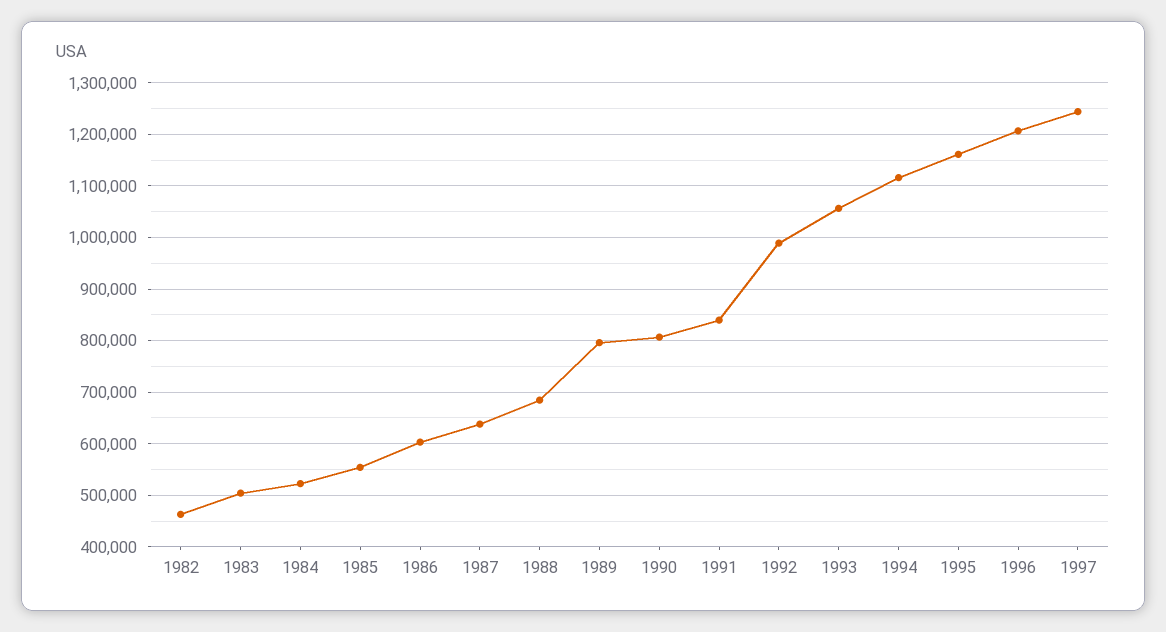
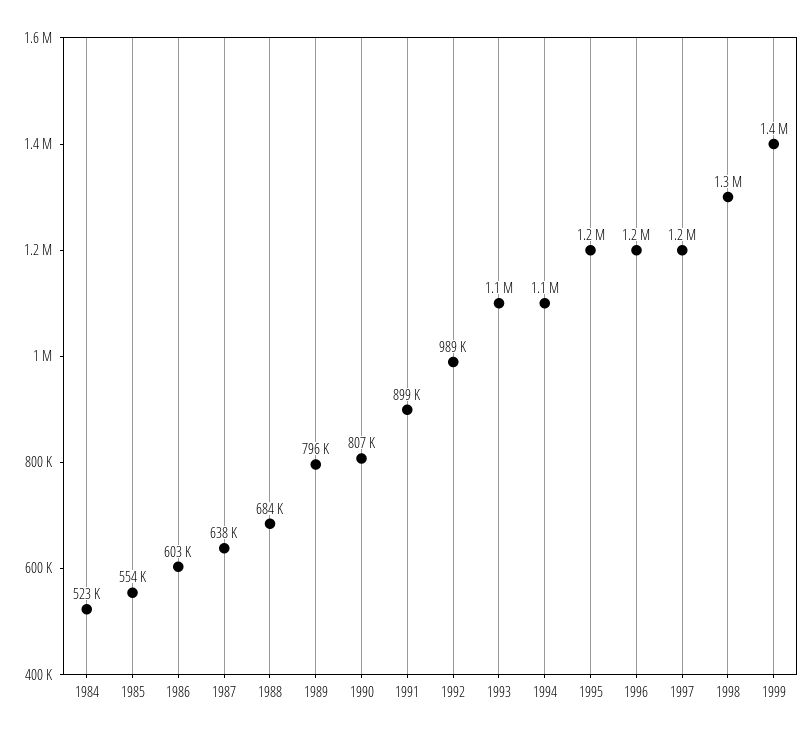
1982: 460000 -> none
1983: 500000 -> none
1991: 840000 -> 899000
1998: none -> 1300000
1999: none -> 1400000

